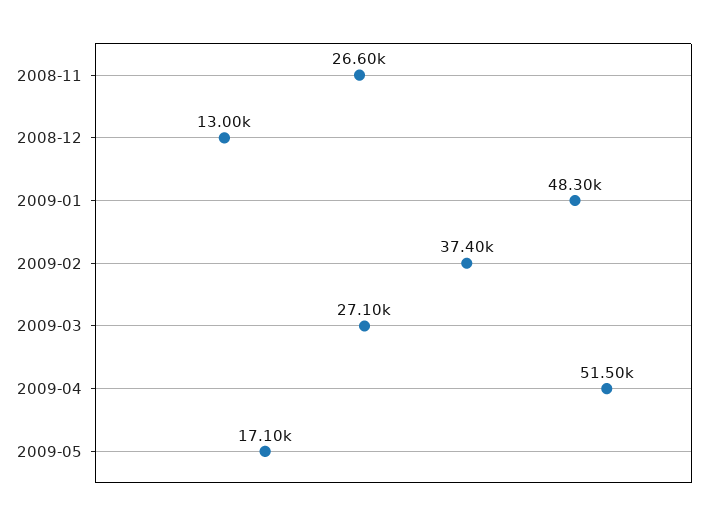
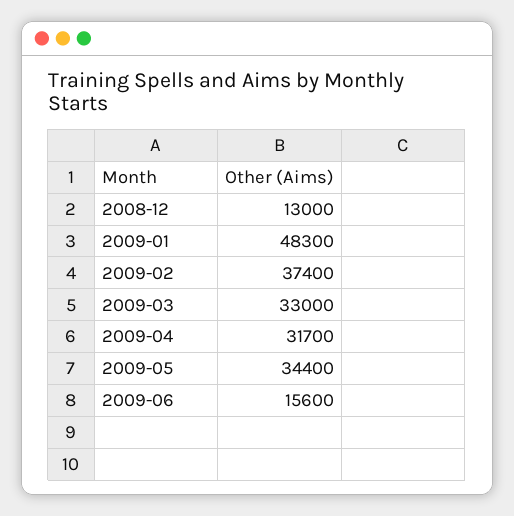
2008-11: 26600 -> none
2009-03: 27100 -> 33000
2009-04: 51500 -> 31700
2009-05: 17100 -> 34400
2009-06: none -> 15600

